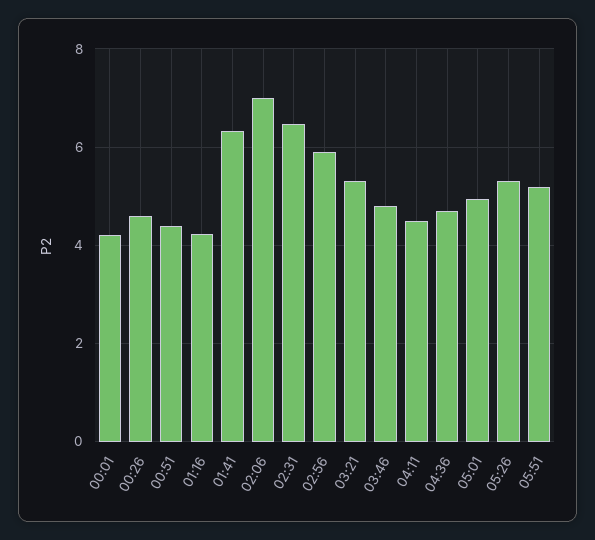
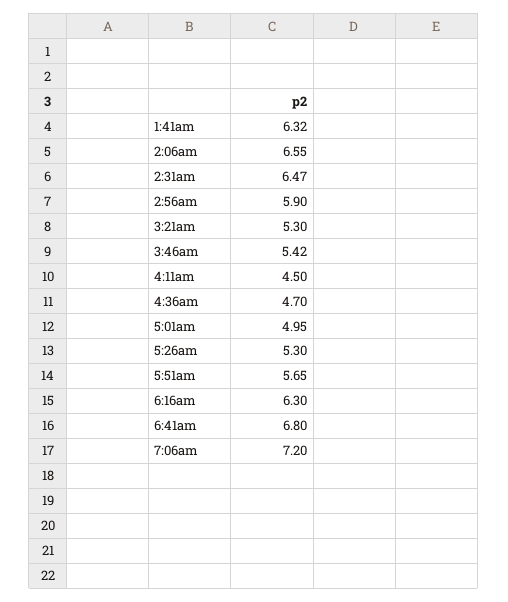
00:01: 4.2 -> none
00:26: 4.6 -> none
00:51: 4.4 -> none
01:16: 4.2 -> none
02:06: 7 -> 6.55
03:46: 4.8 -> 5.42
05:51: 5.2 -> 5.65
6:16am: none -> 6.3
6:41am: none -> 6.8
7:06am: none -> 7.2

